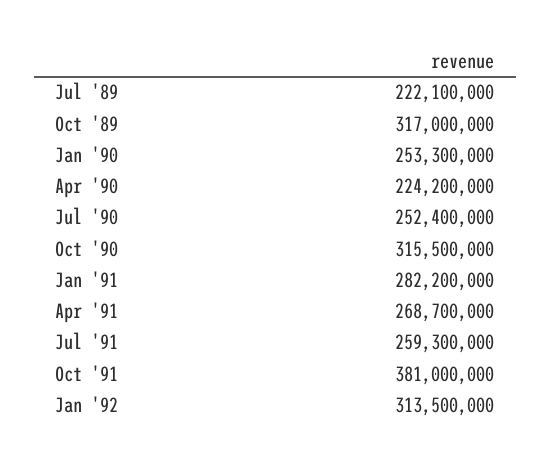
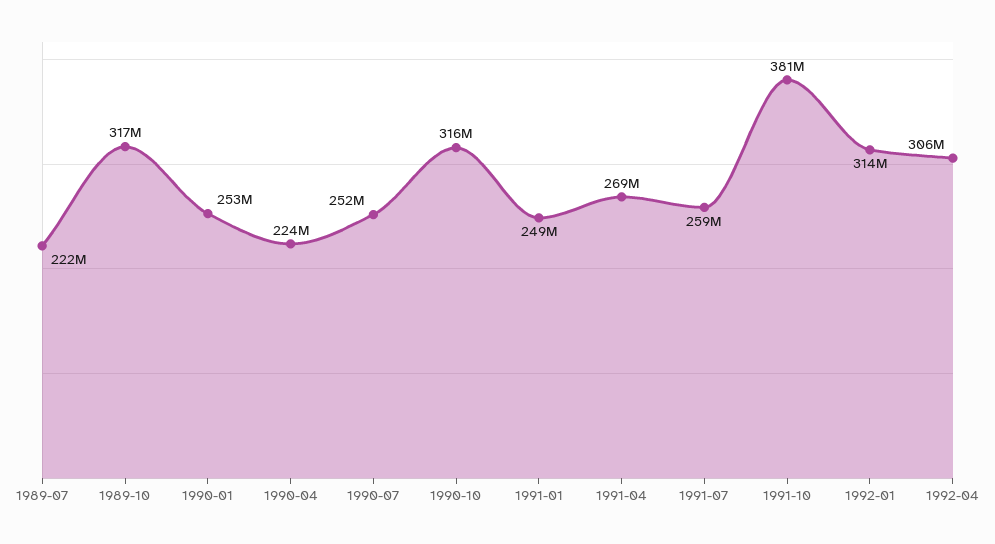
Jan '91: 282200000 -> 249000000
1992-04: none -> 306000000

